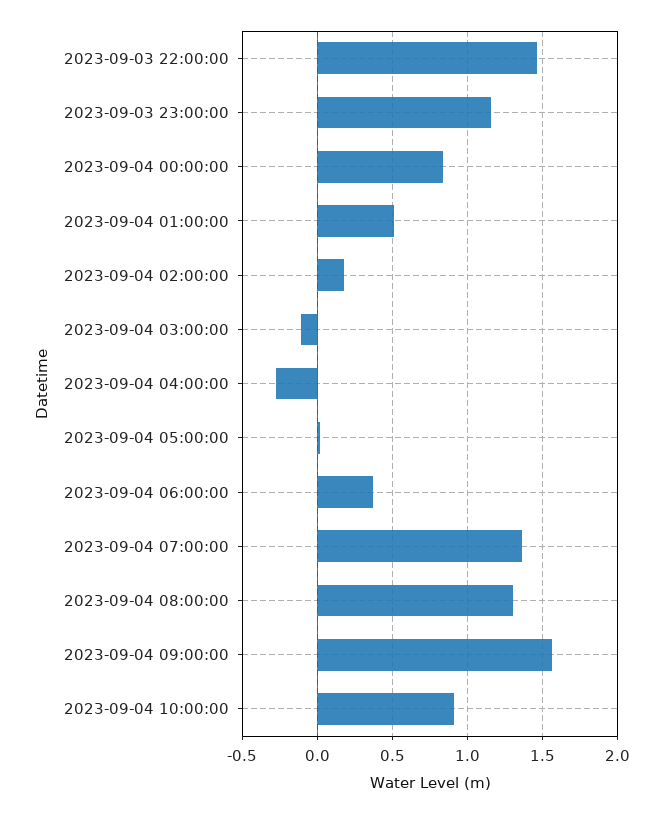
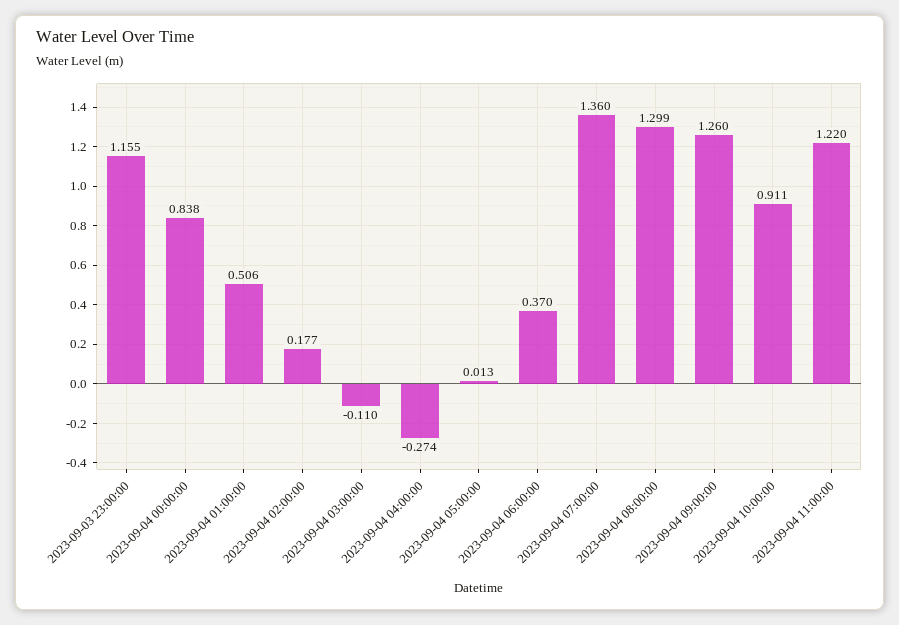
2023-09-03 22:00:00: 1.45 -> none
2023-09-04 09:00:00: 1.55 -> 1.26
2023-09-04 11:00:00: none -> 1.22

